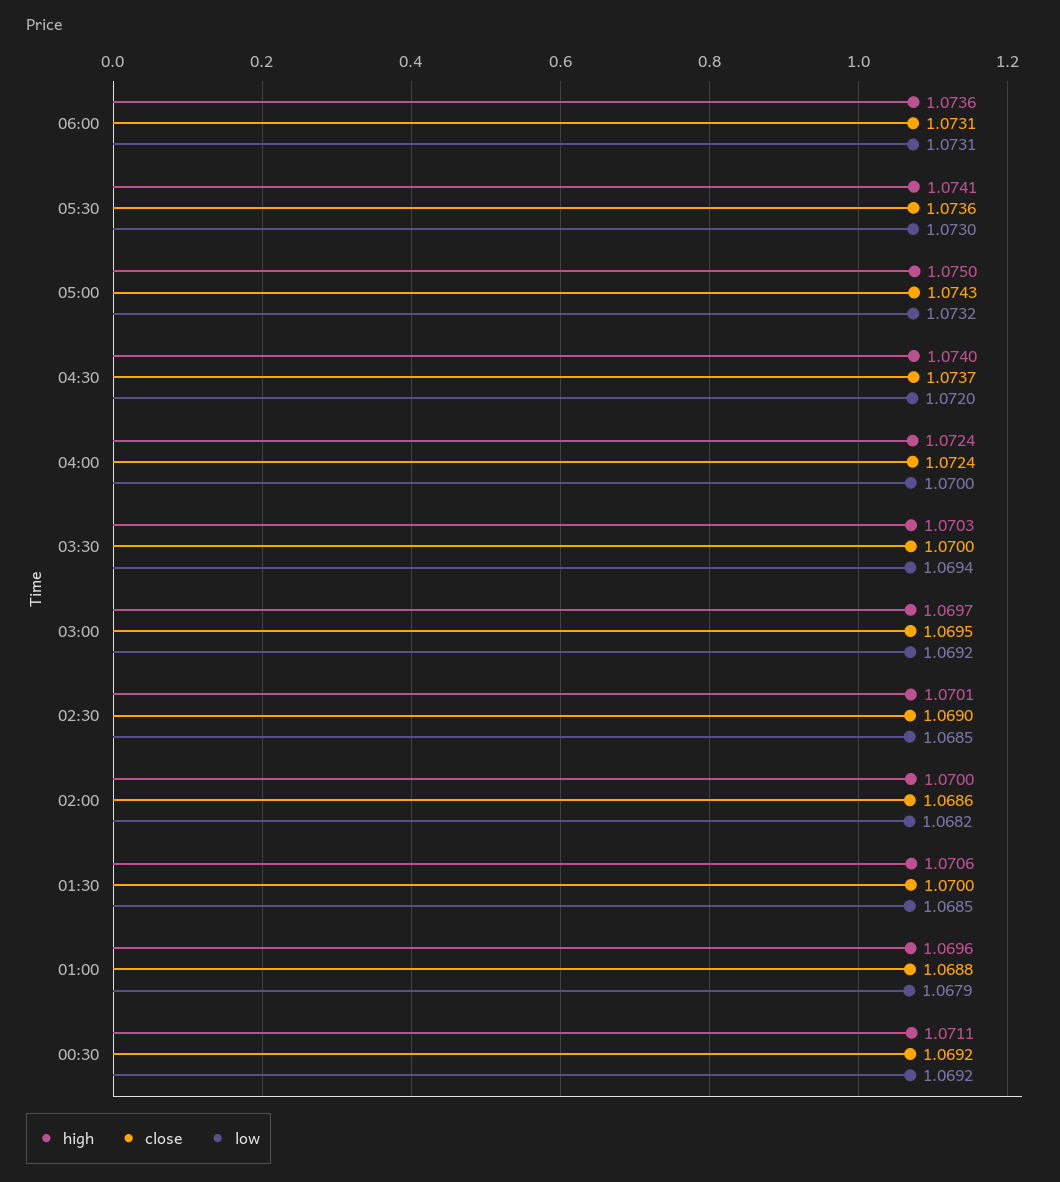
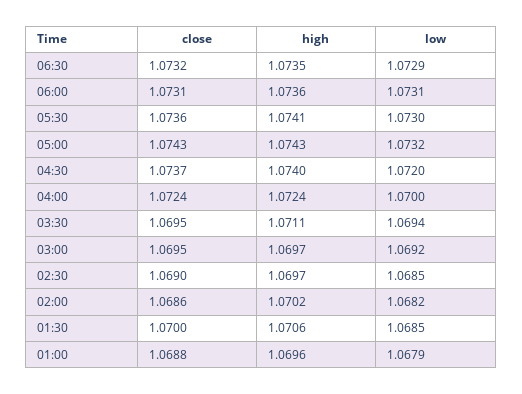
high, 05:00: 1.075 -> 1.0743
high, 03:30: 1.0703 -> 1.0711
close, 03:30: 1.07 -> 1.0695
high, 02:30: 1.0701 -> 1.0697
high, 02:00: 1.07 -> 1.0702
high, 00:30: 1.0711 -> none
close, 00:30: 1.0692 -> none
low, 00:30: 1.0692 -> none
close, 06:30: none -> 1.0732
high, 06:30: none -> 1.0735
low, 06:30: none -> 1.0729

